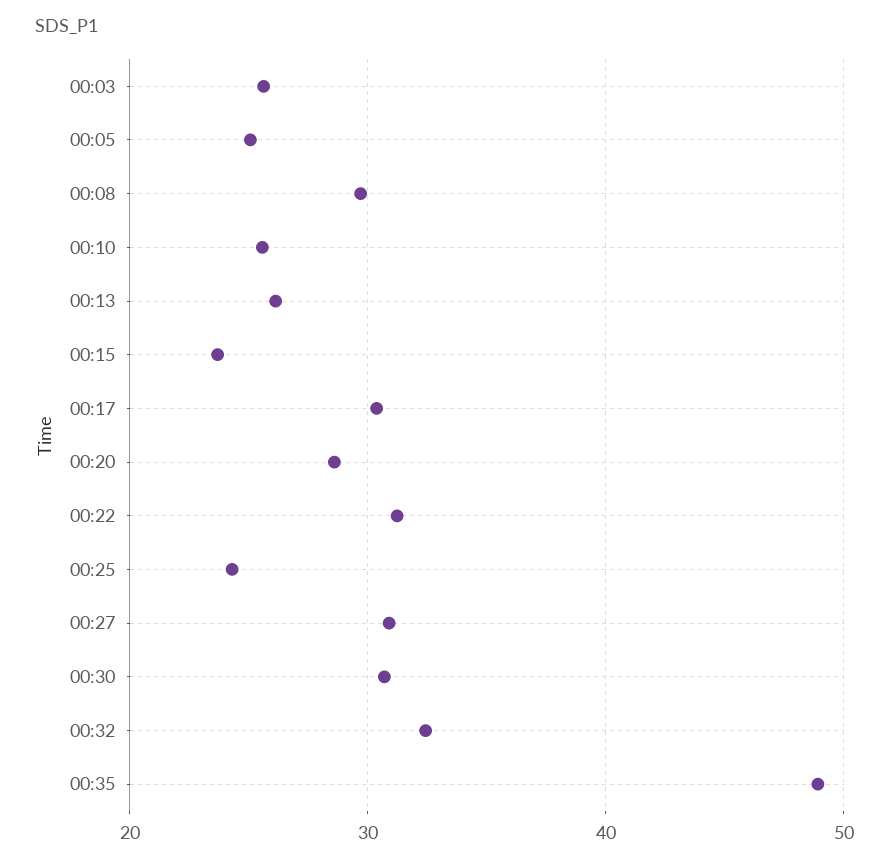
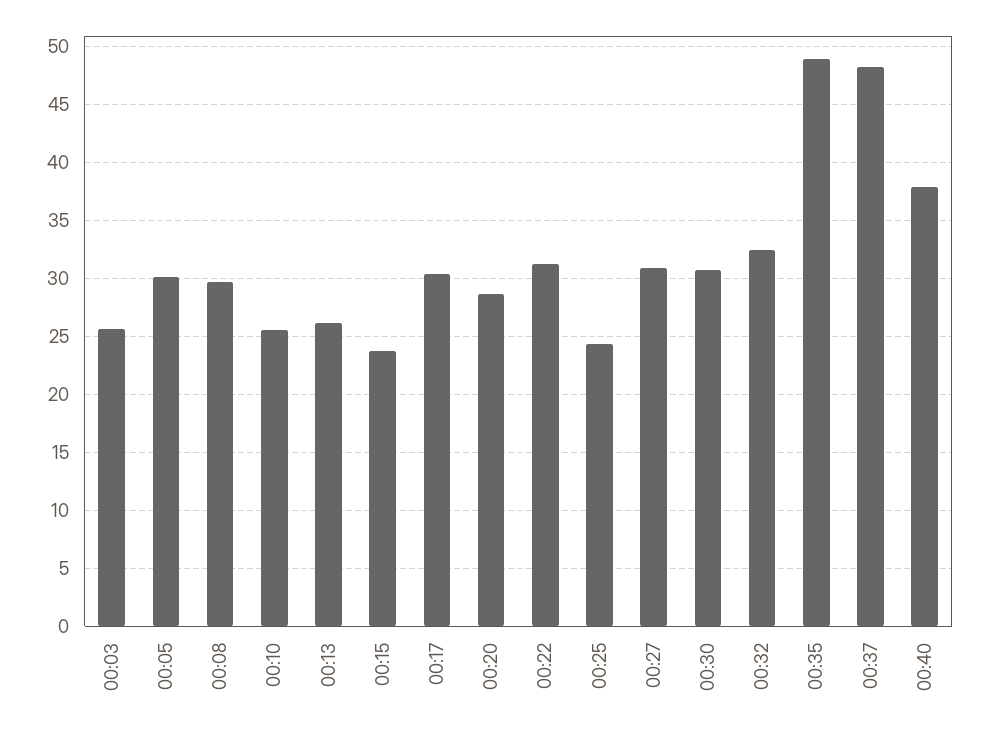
00:05: 25 -> 30
00:37: none -> 48
00:40: none -> 38

